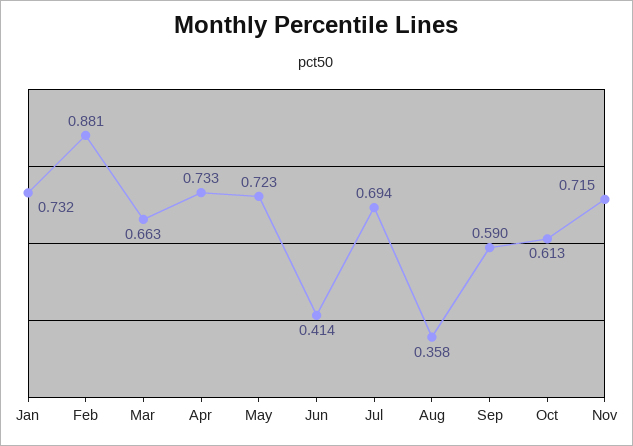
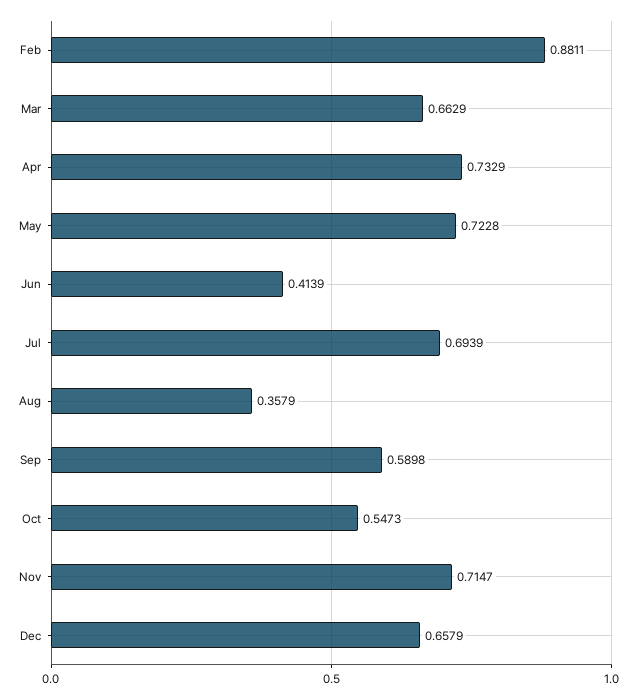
Jan: 0.732 -> none
Oct: 0.613 -> 0.5473
Dec: none -> 0.6579

